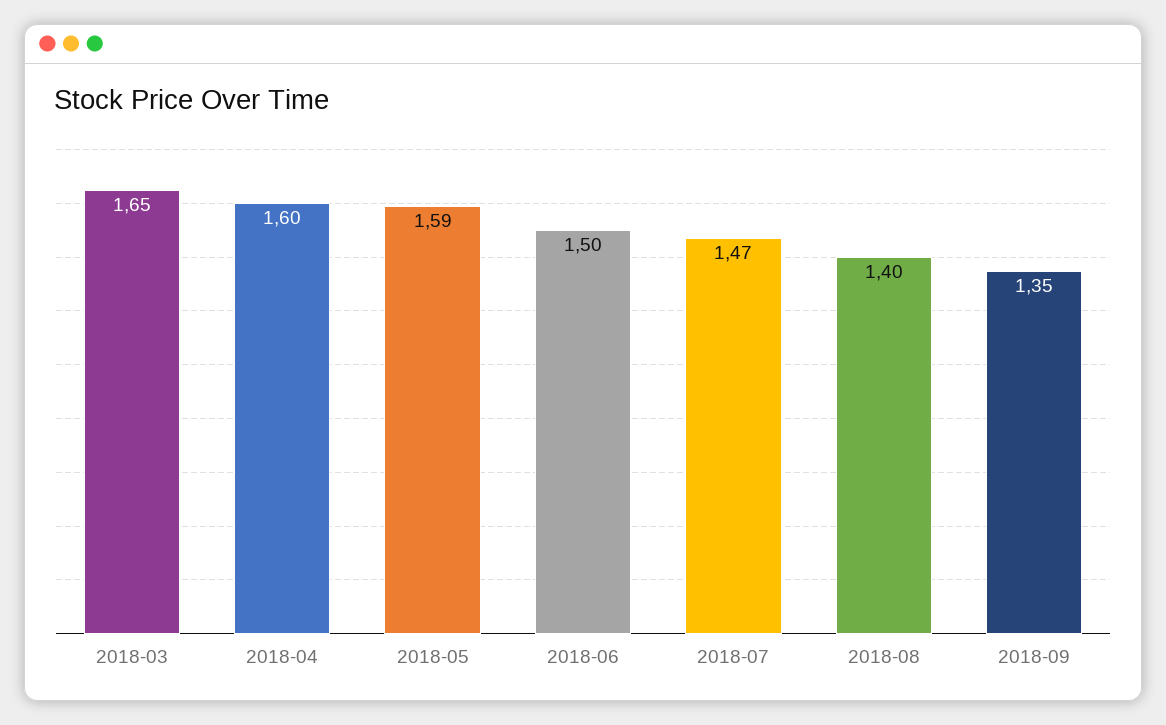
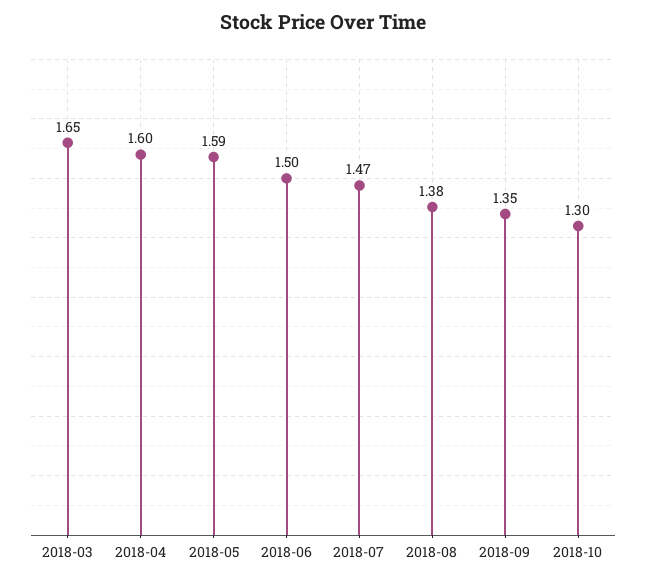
2018-08: 1.4 -> 1.38
2018-10: none -> 1.3

